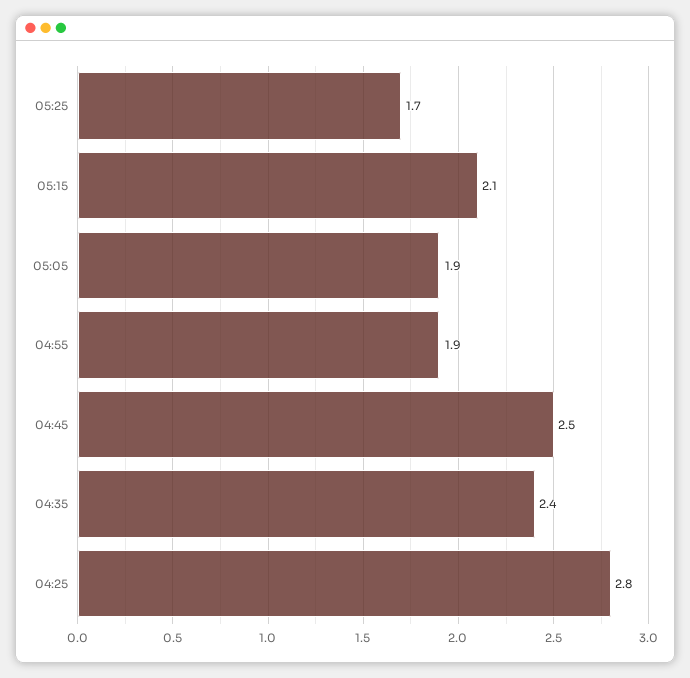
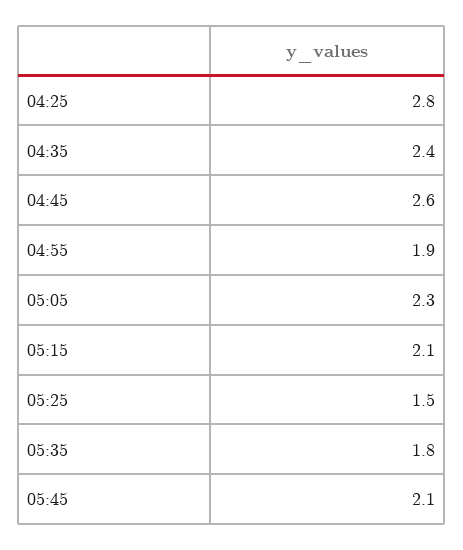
05:25: 1.7 -> 1.5
05:05: 1.9 -> 2.3
04:45: 2.5 -> 2.6
05:35: none -> 1.8
05:45: none -> 2.1

